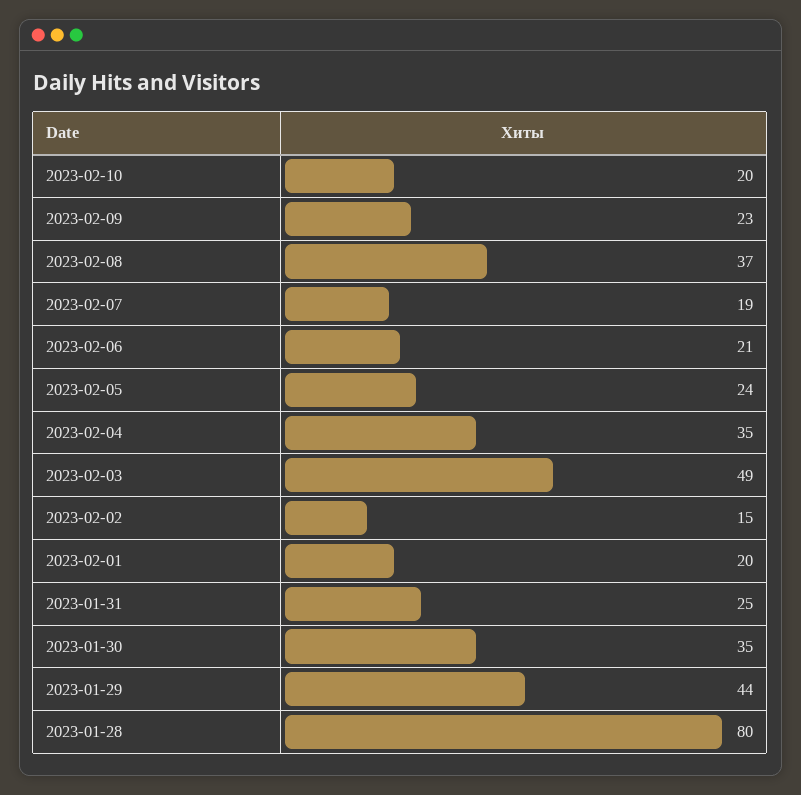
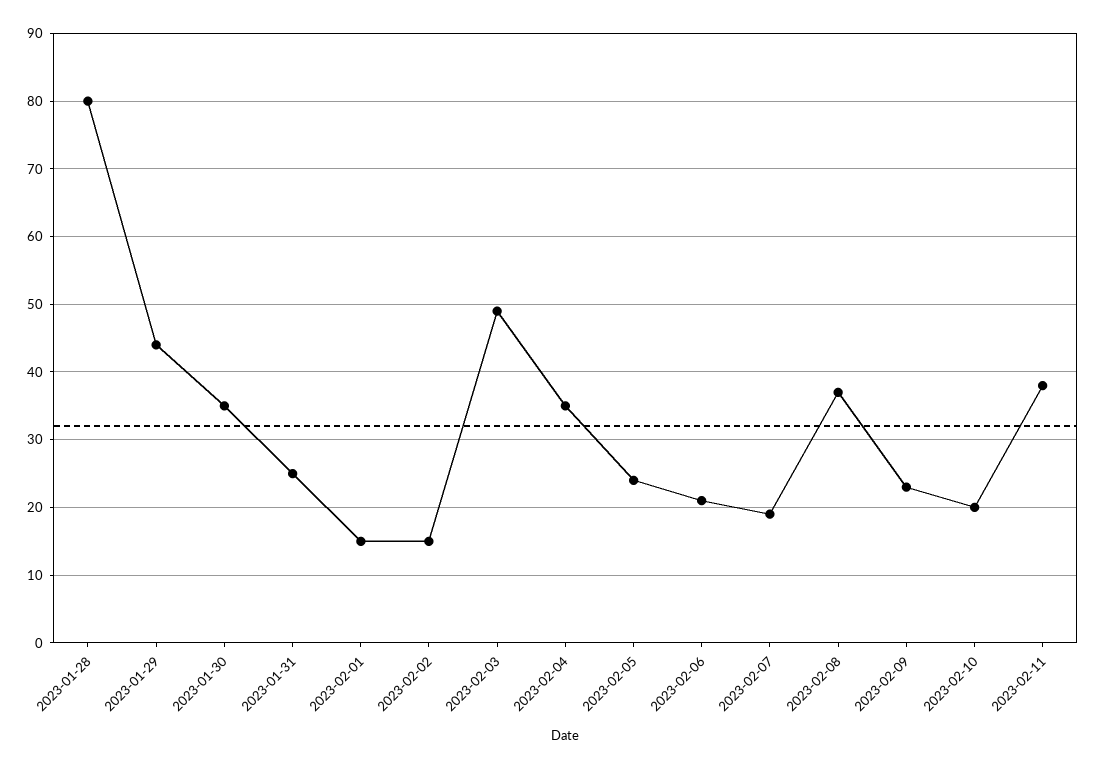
2023-02-01: 20 -> 15
2023-02-11: none -> 38

